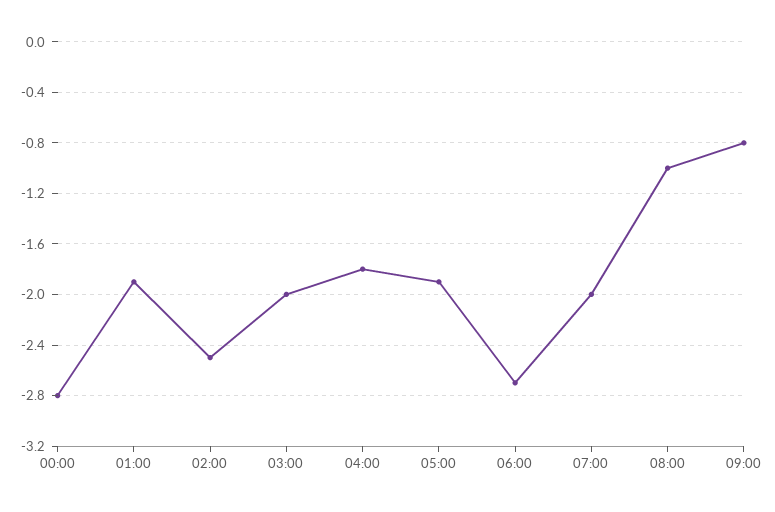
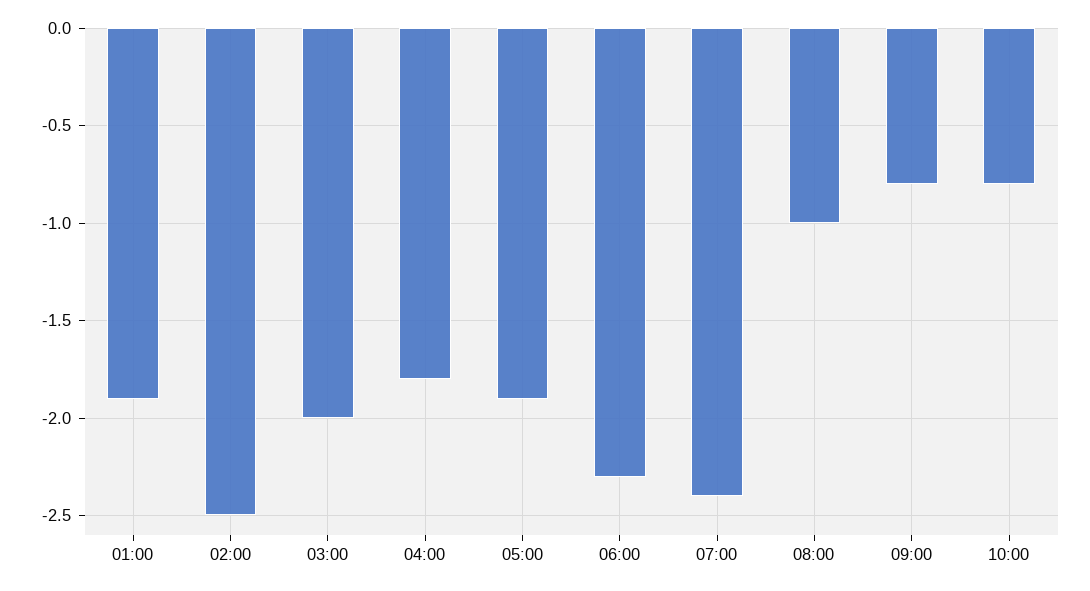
00:00: -2.8 -> none
06:00: -2.7 -> -2.3
07:00: -2 -> -2.4
10:00: none -> -0.8

